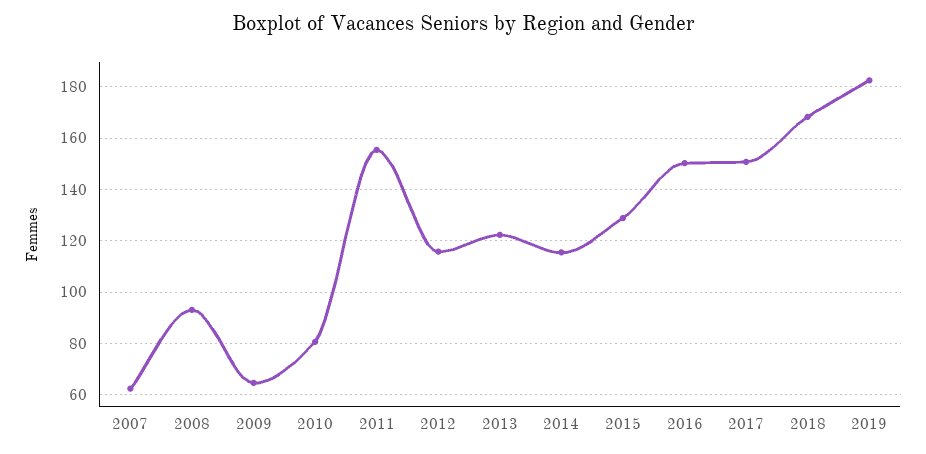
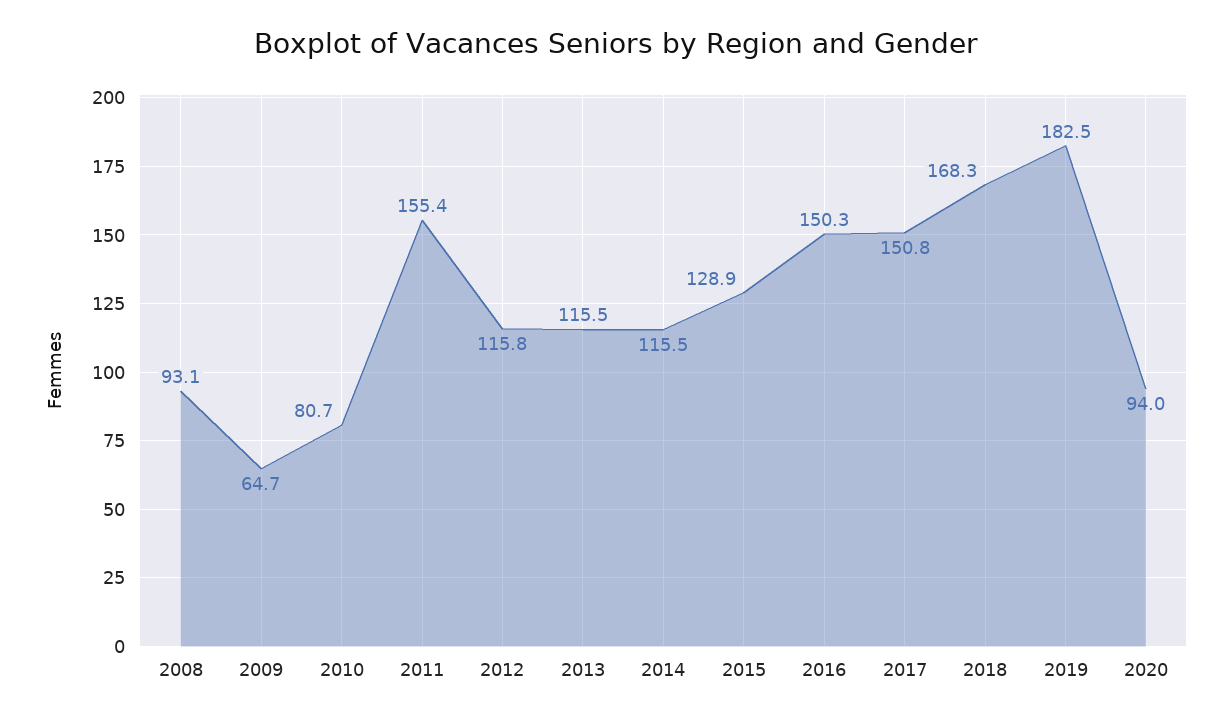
2007: 62.5 -> none
2013: 122.5 -> 115.5
2020: none -> 94

